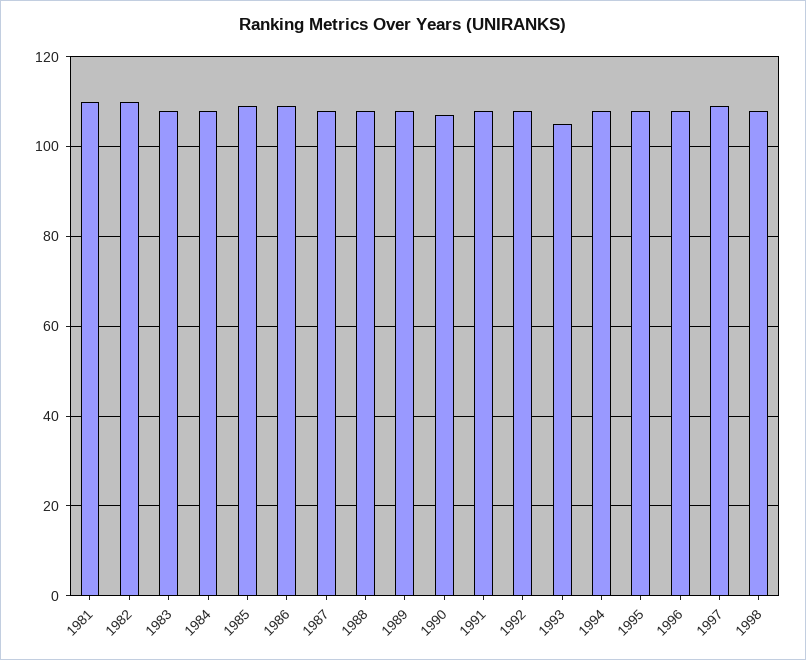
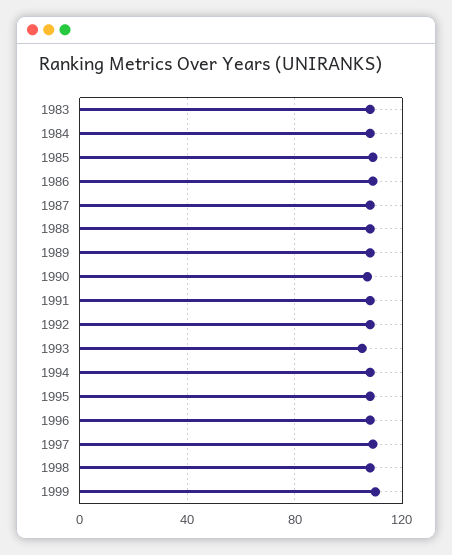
1981: 110 -> none
1982: 110 -> none
1999: none -> 110

